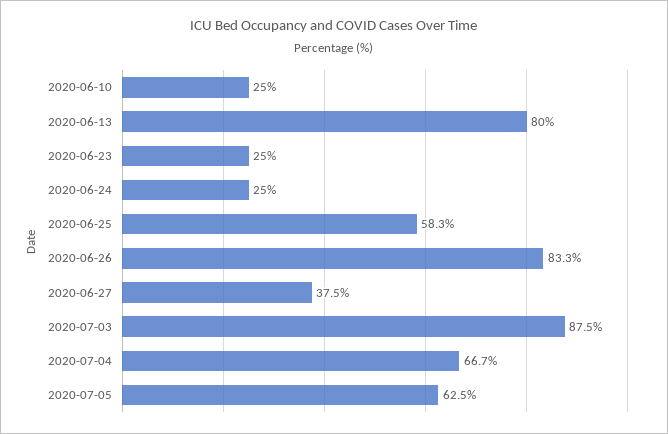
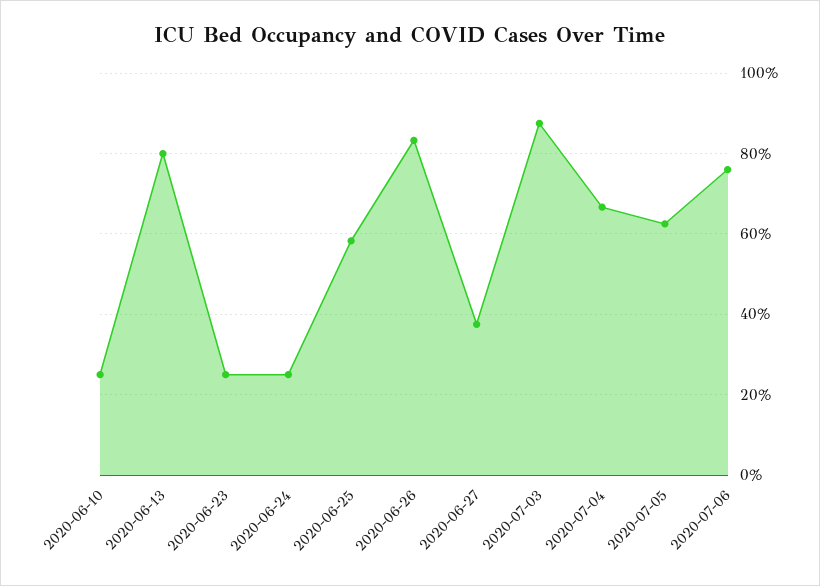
2020-07-06: none -> 76

